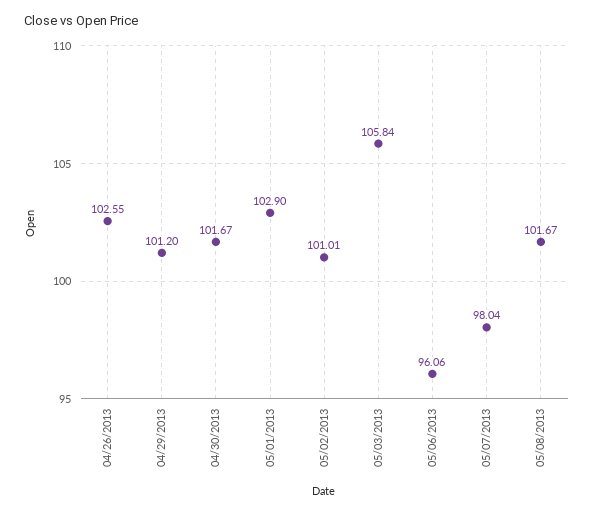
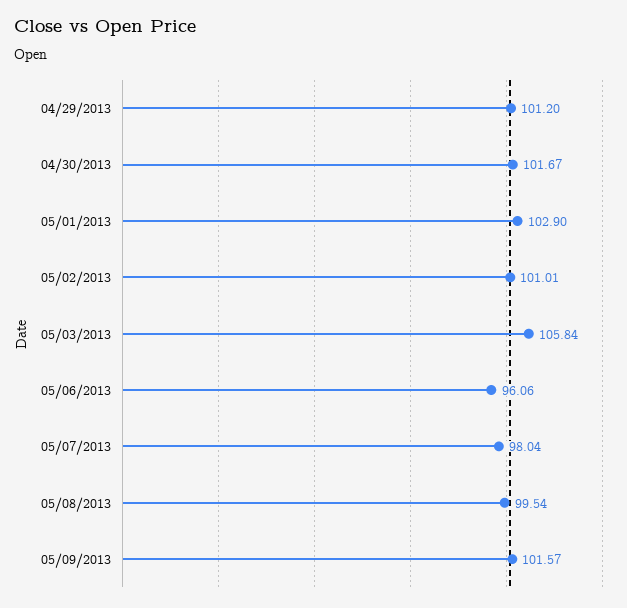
04/26/2013: 102.55 -> none
05/08/2013: 101.67 -> 99.54
05/09/2013: none -> 101.57

